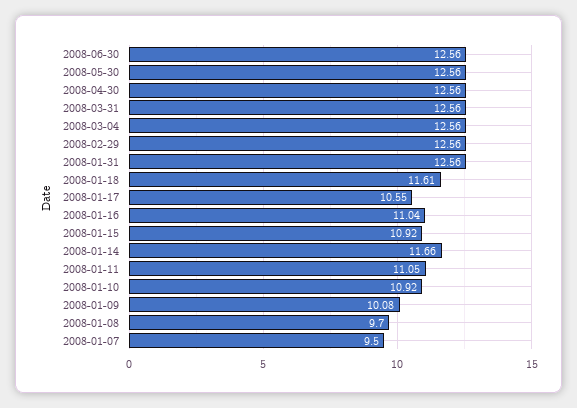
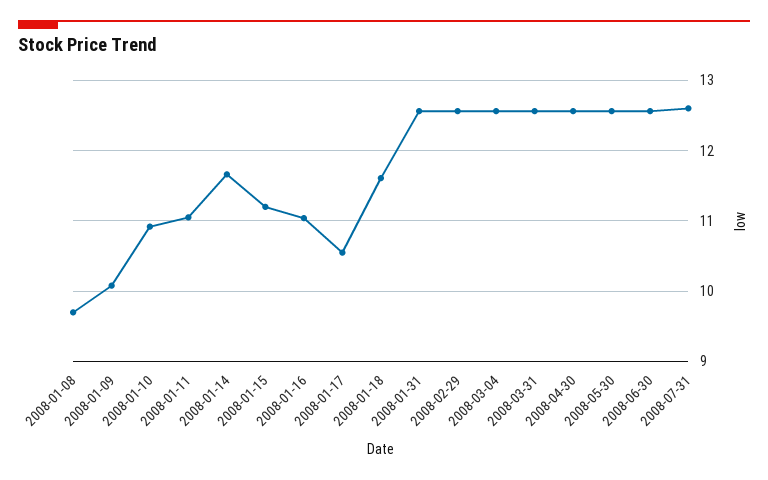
2008-01-15: 10.92 -> 11.2
2008-01-07: 9.5 -> none
2008-07-31: none -> 12.6

